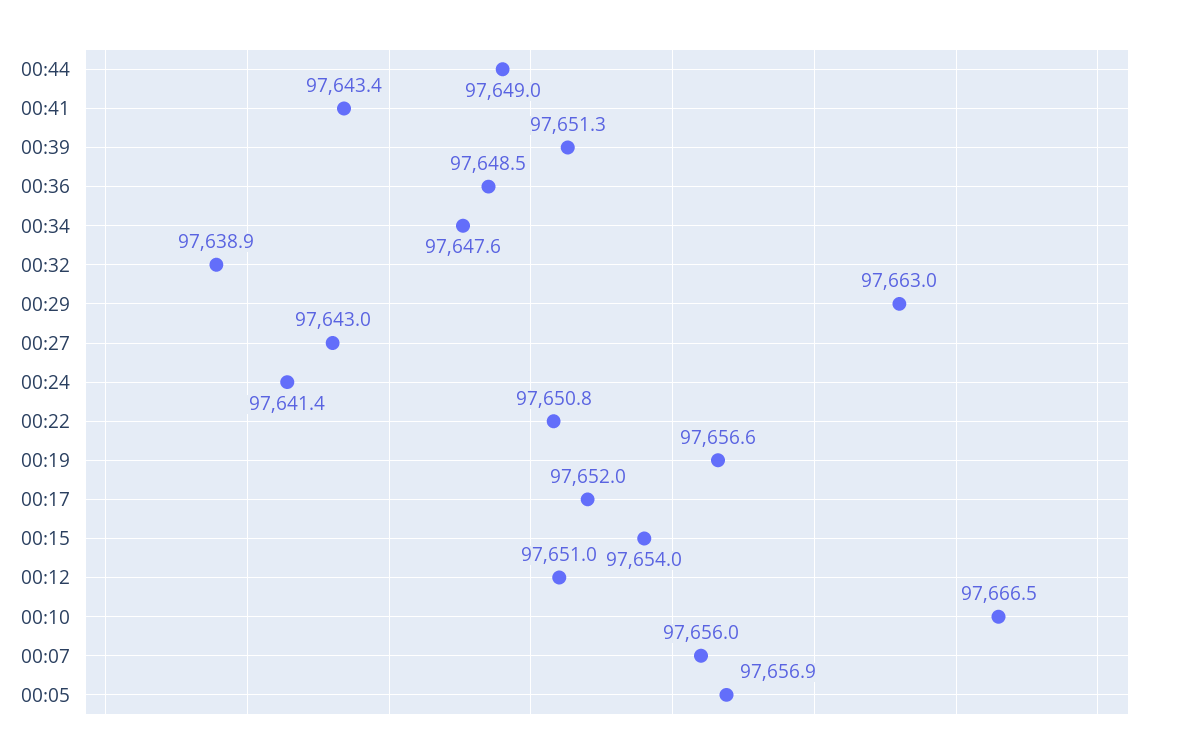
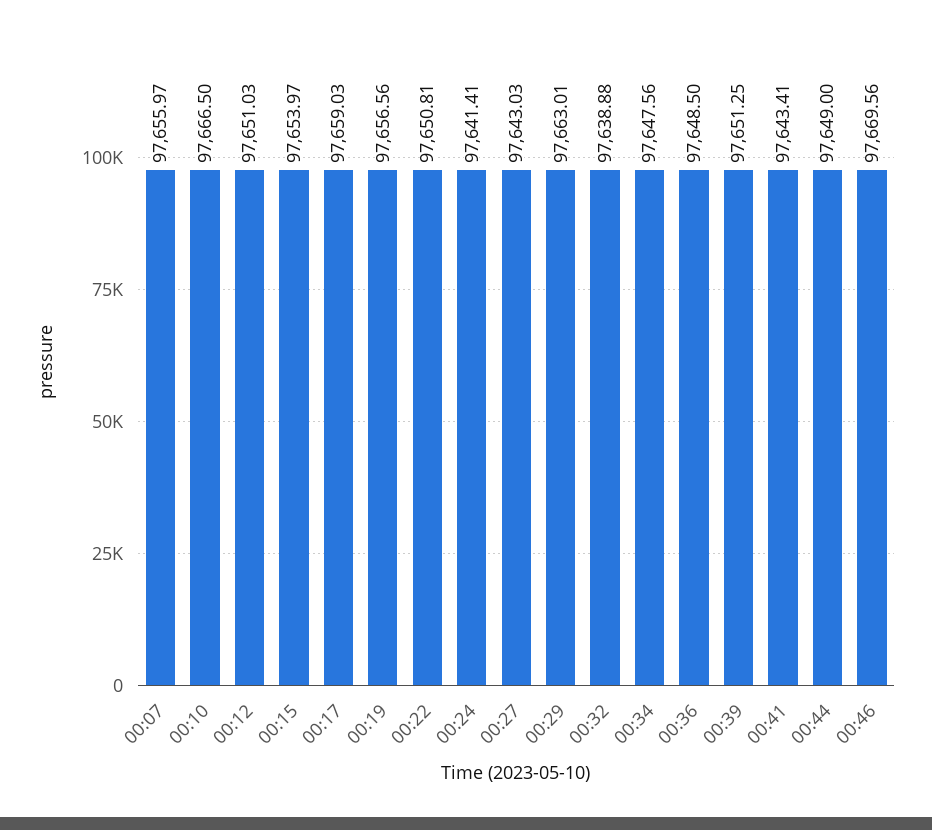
00:17: 97652 -> 97659.03
00:05: 97656.9 -> none
00:46: none -> 97669.56

